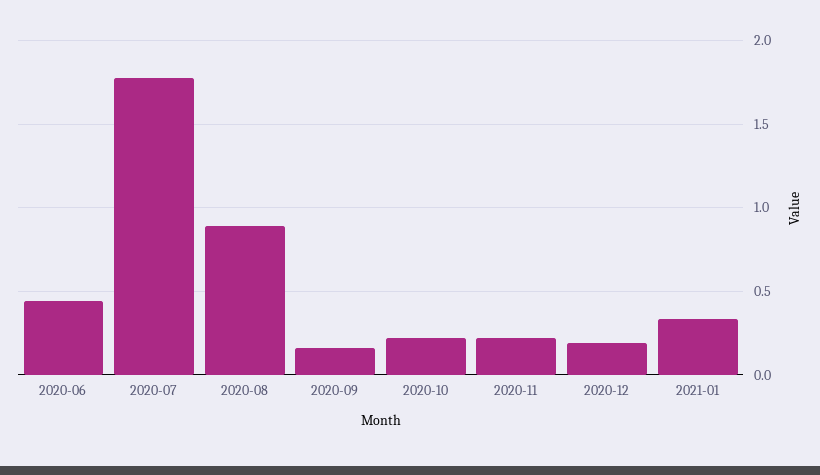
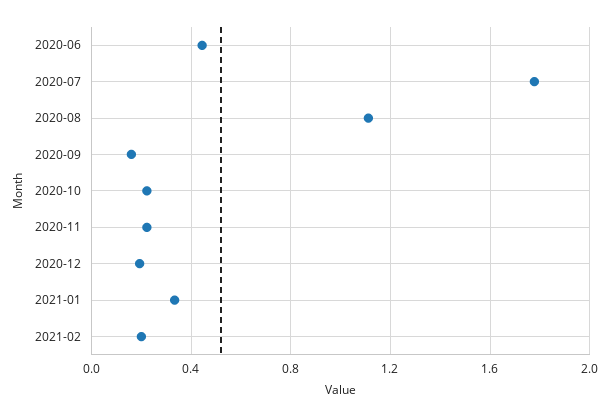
2020-08: 0.9 -> 1.1
2021-02: none -> 0.2

